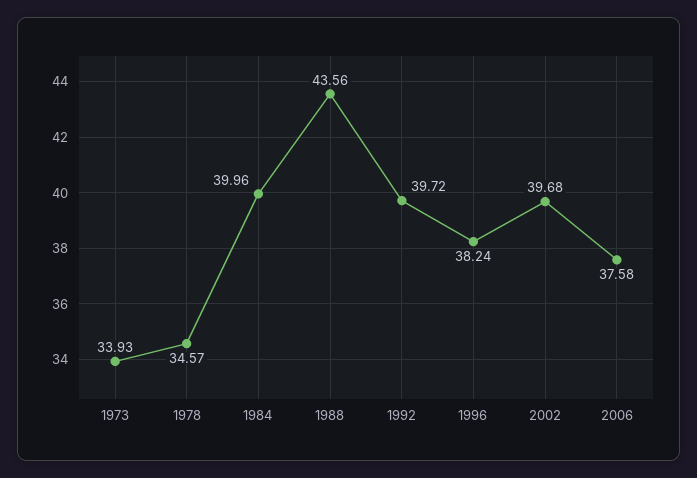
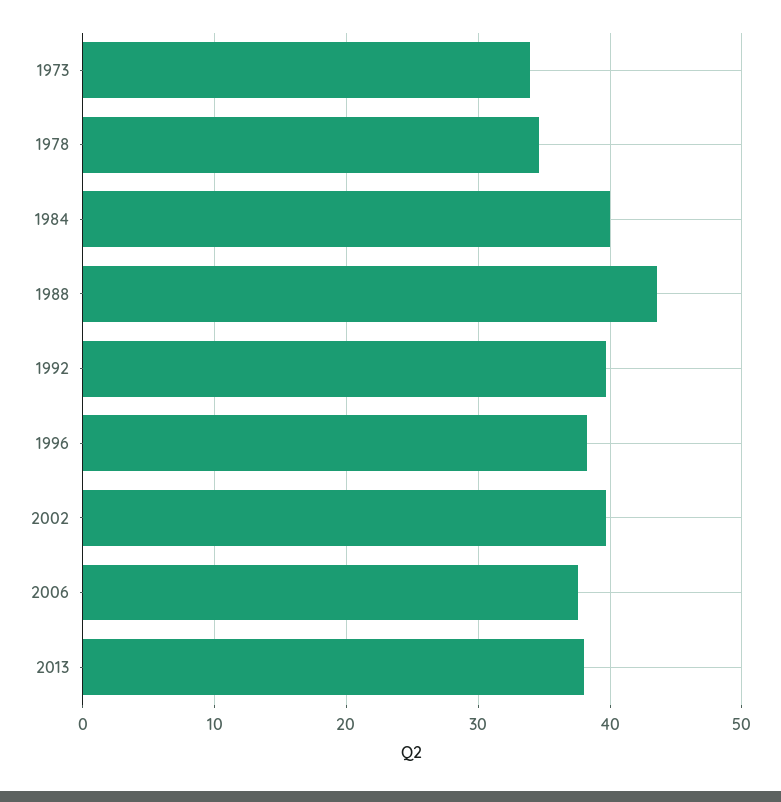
2013: none -> 38

